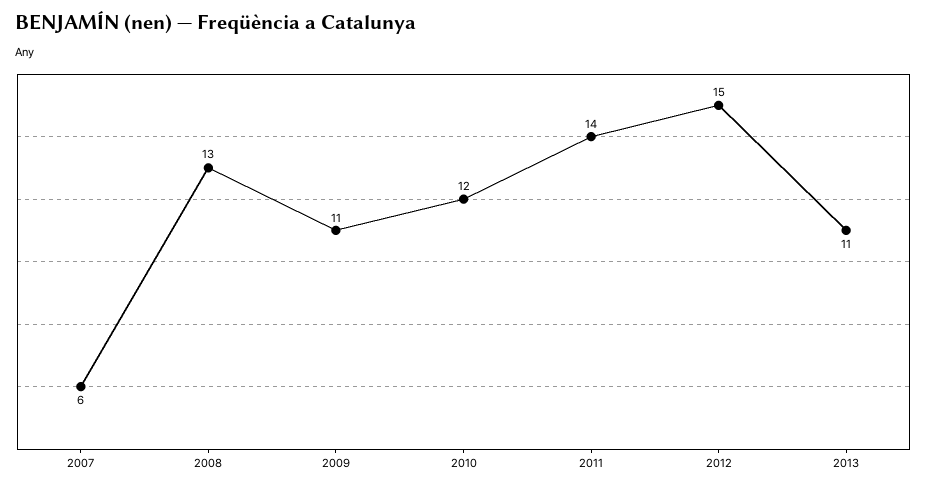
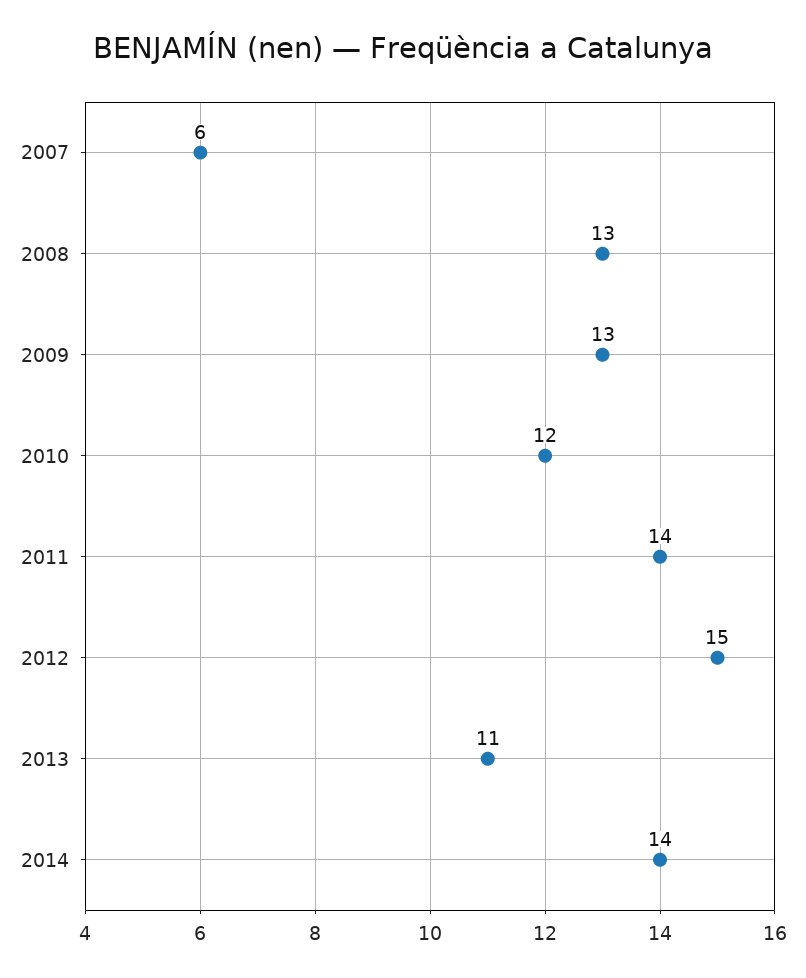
2009: 11 -> 13
2014: none -> 14

